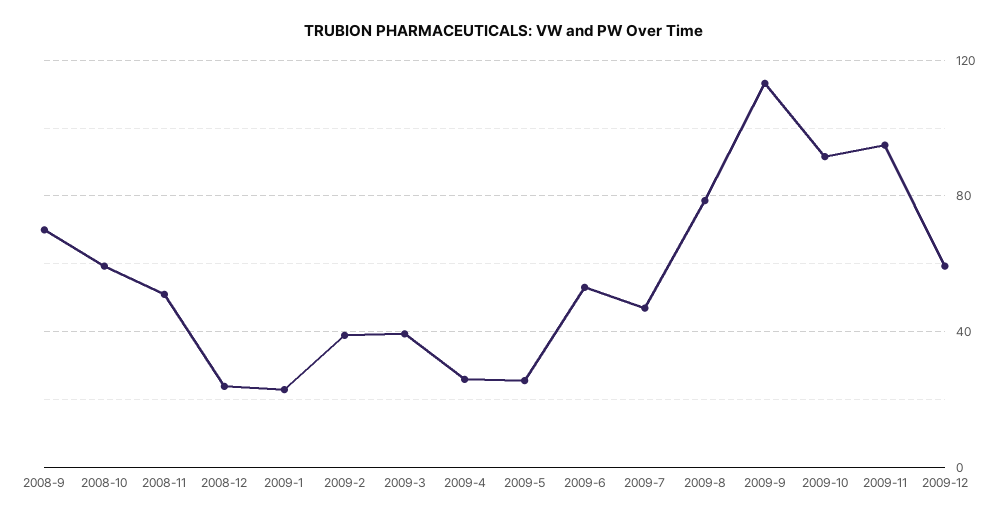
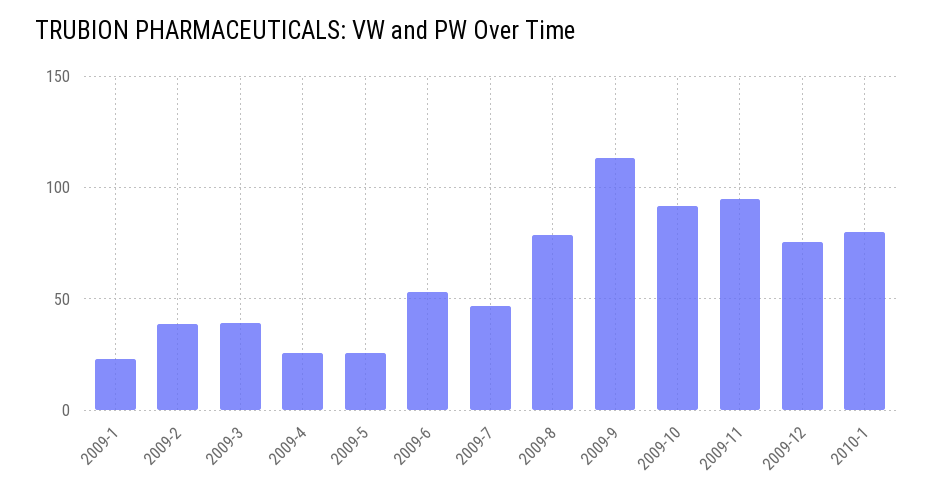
2008-9: 70 -> none
2008-10: 60 -> none
2008-11: 50 -> none
2008-12: 25 -> none
2009-12: 60 -> 75
2010-1: none -> 80

